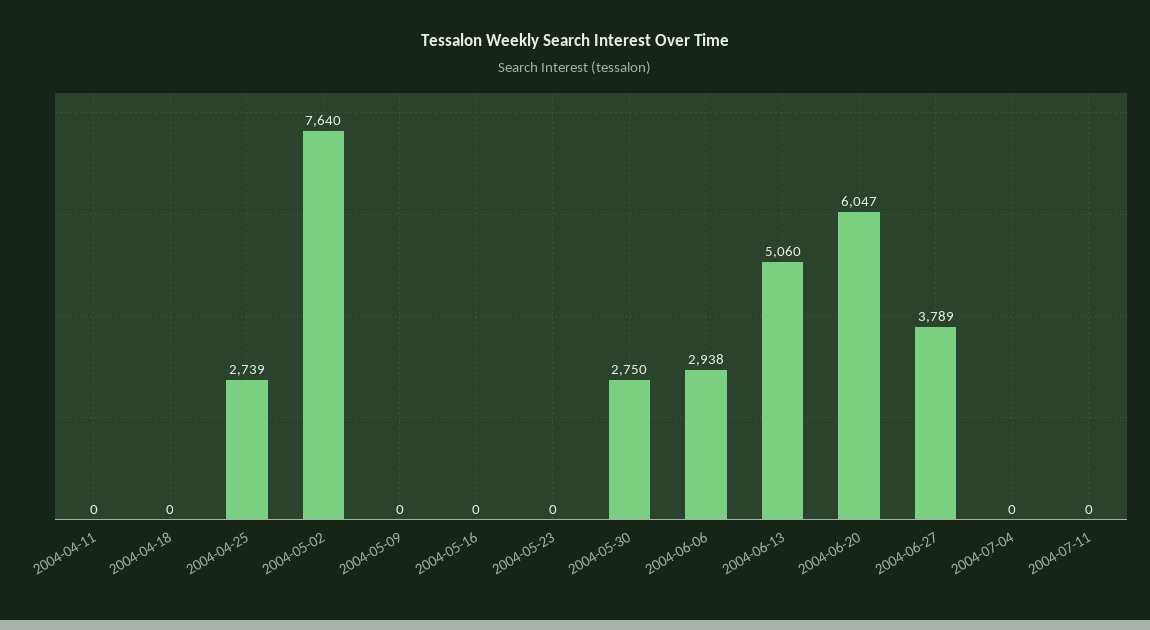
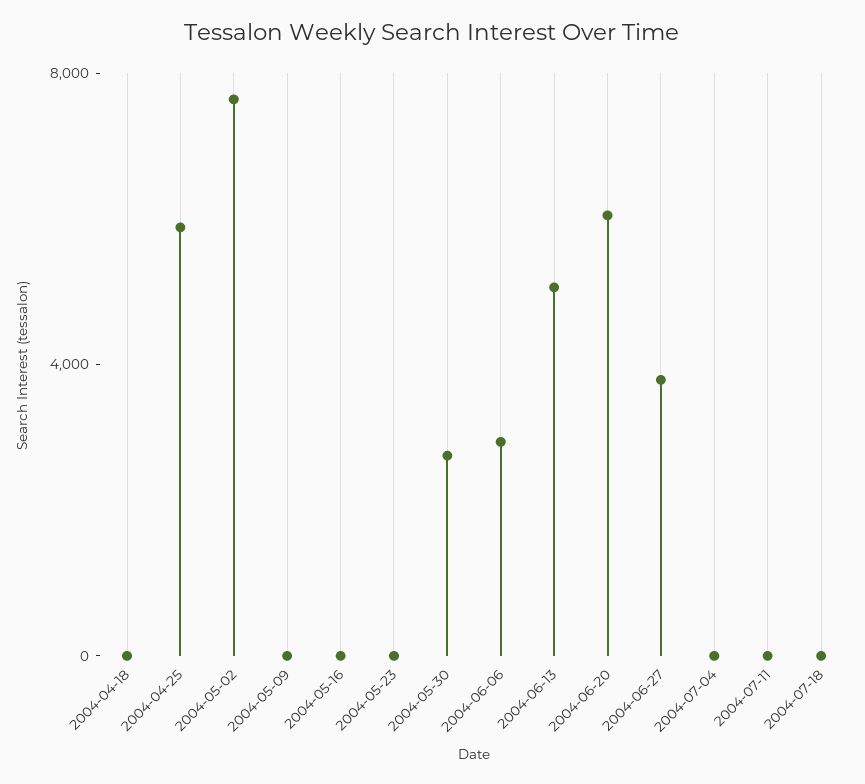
2004-04-11: 0 -> none
2004-04-25: 2739 -> 6000
2004-07-18: none -> 0

